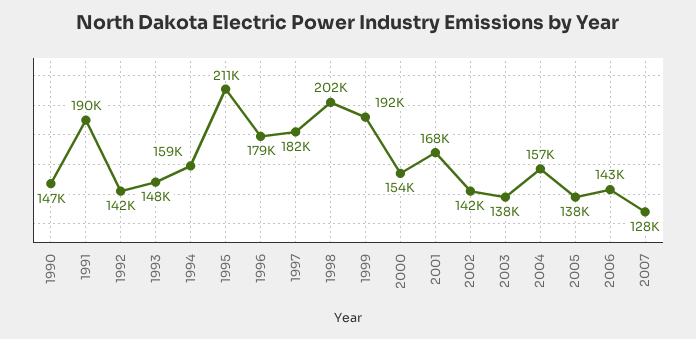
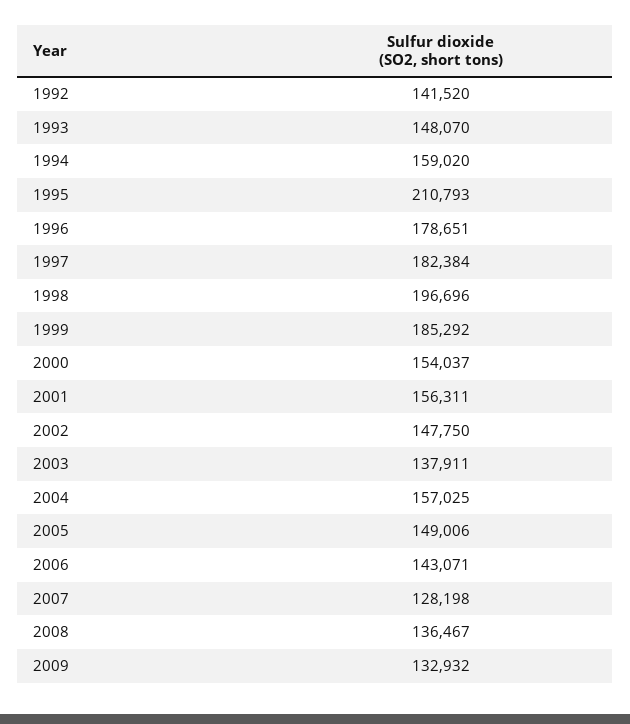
1990: 147000 -> none
1991: 190000 -> none
1998: 202000 -> 196696
1999: 192000 -> 185292
2001: 168000 -> 156311
2002: 142000 -> 147750
2005: 138000 -> 149006
2008: none -> 136467
2009: none -> 132932

